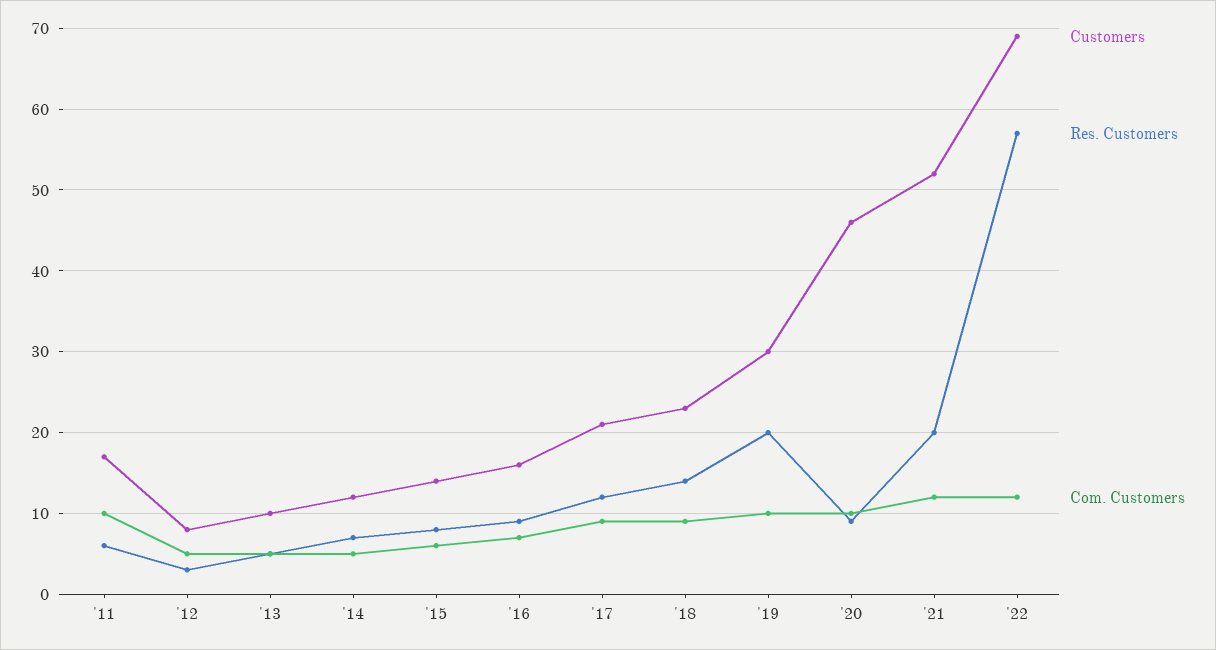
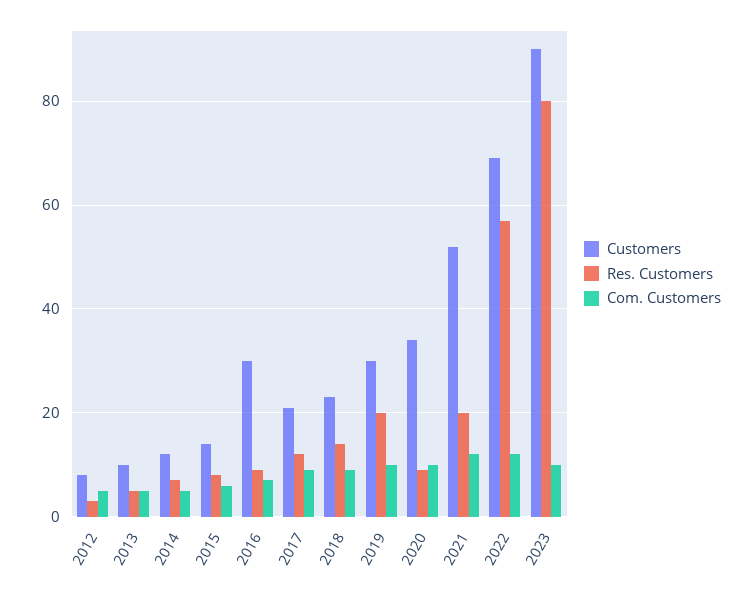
Customers, '11: 17 -> none
Res. Customers, '11: 6 -> none
Com. Customers, '11: 10 -> none
Customers, '16: 16 -> 30
Customers, '20: 46 -> 35
Customers, 2023: none -> 90
Res. Customers, 2023: none -> 80
Com. Customers, 2023: none -> 10

